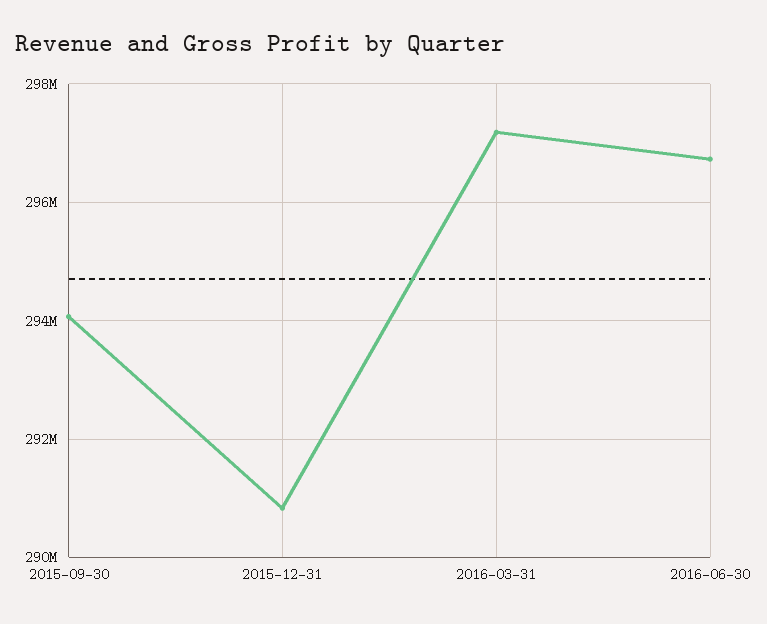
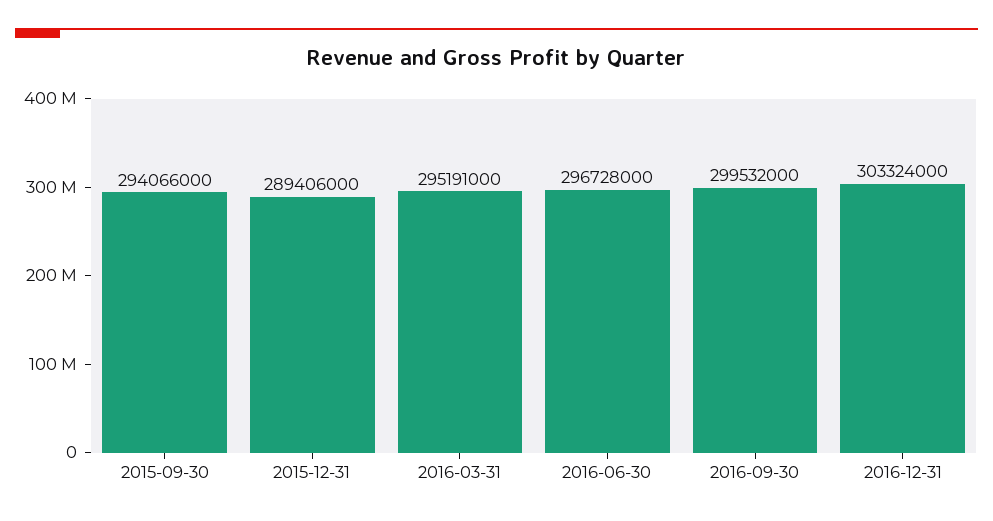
2015-12-31: 290800000 -> 289406000
2016-03-31: 297200000 -> 295191000
2016-09-30: none -> 299532000
2016-12-31: none -> 303324000

